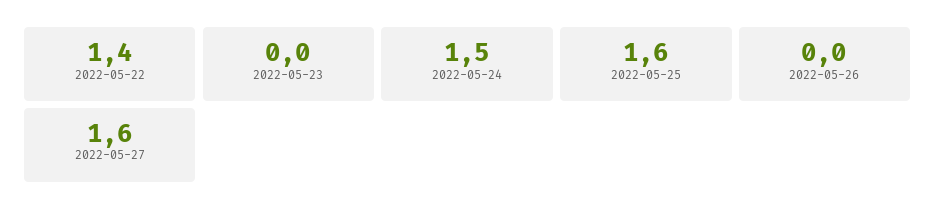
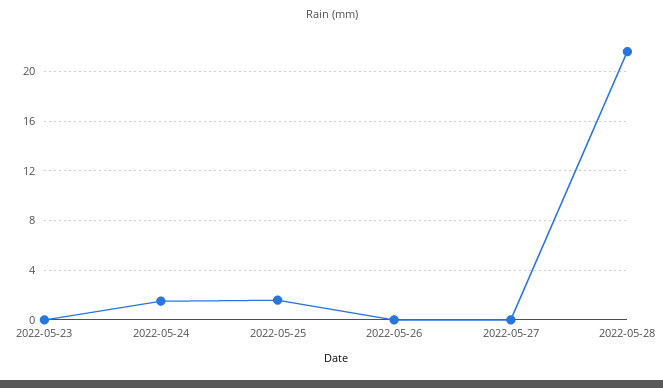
2022-05-22: 1.4 -> none
2022-05-27: 1.6 -> 0
2022-05-28: none -> 21.5

